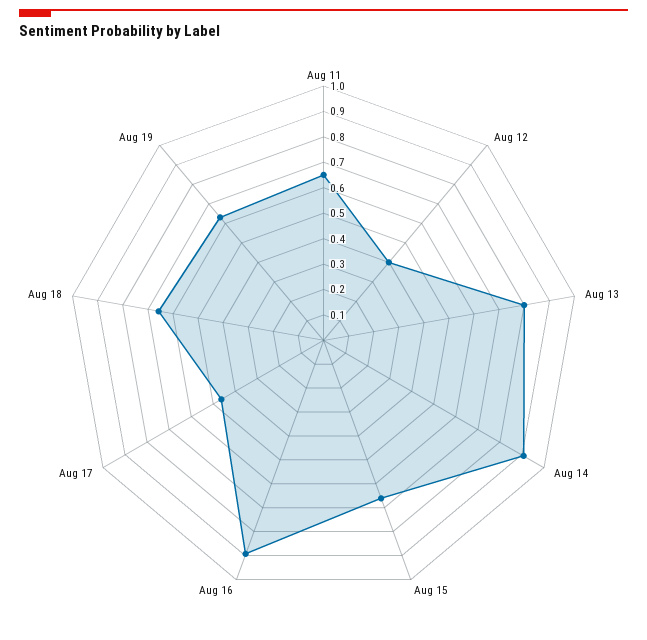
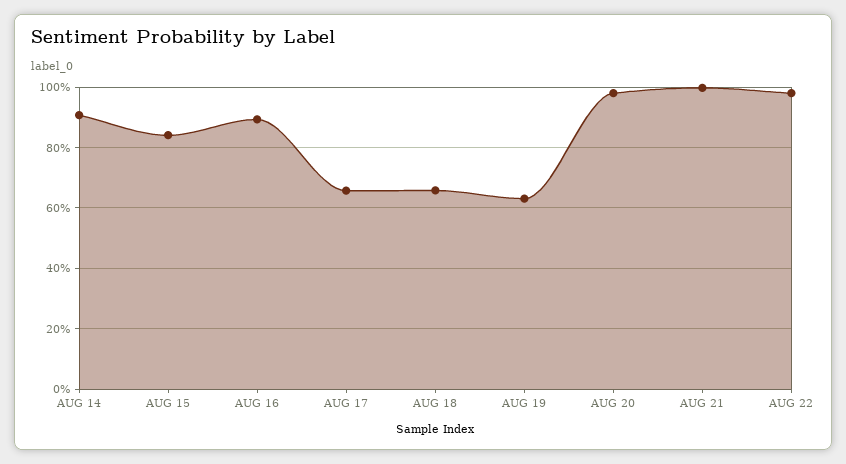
Aug 11: 0.65 -> none
Aug 12: 0.4 -> none
Aug 13: 0.8 -> none
Aug 15: 0.65 -> 0.84
Aug 17: 0.45 -> 0.66
AUG 20: none -> 0.98
AUG 21: none -> 1
AUG 22: none -> 0.98

